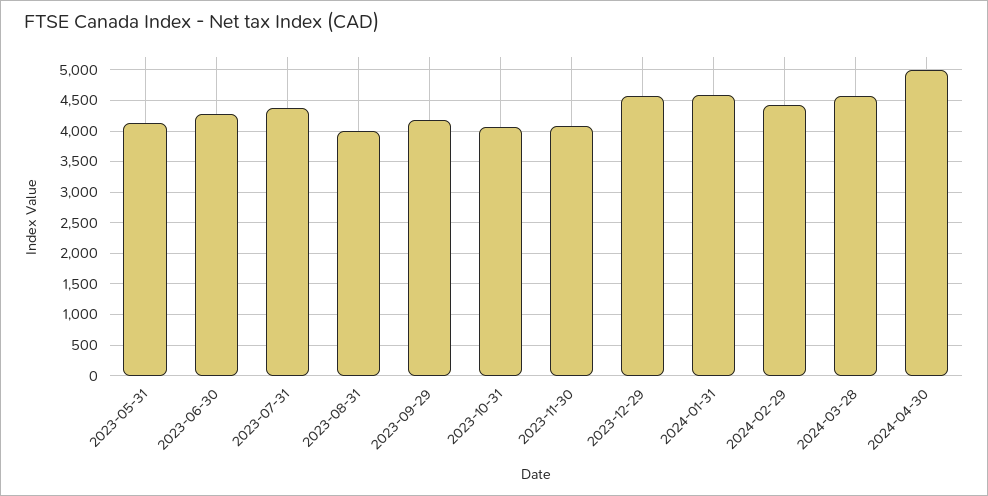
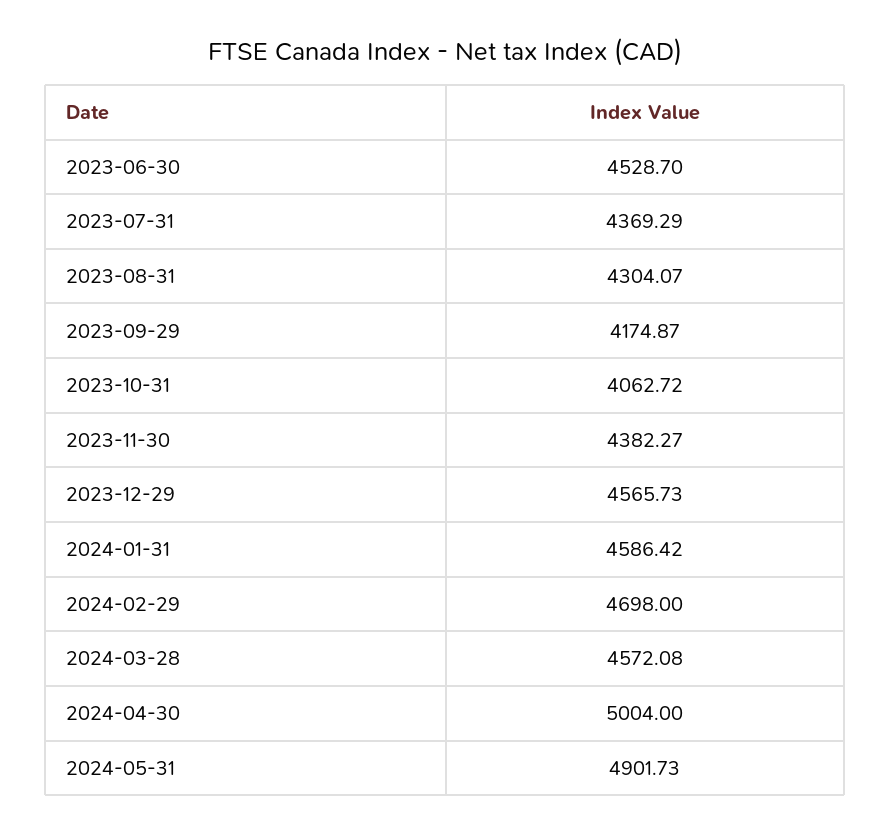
2023-05-31: 4100 -> none
2023-06-30: 4300 -> 4528.7
2023-08-31: 4000 -> 4304.07
2023-11-30: 4100 -> 4382.27
2024-02-29: 4400 -> 4698
2024-05-31: none -> 4901.73

